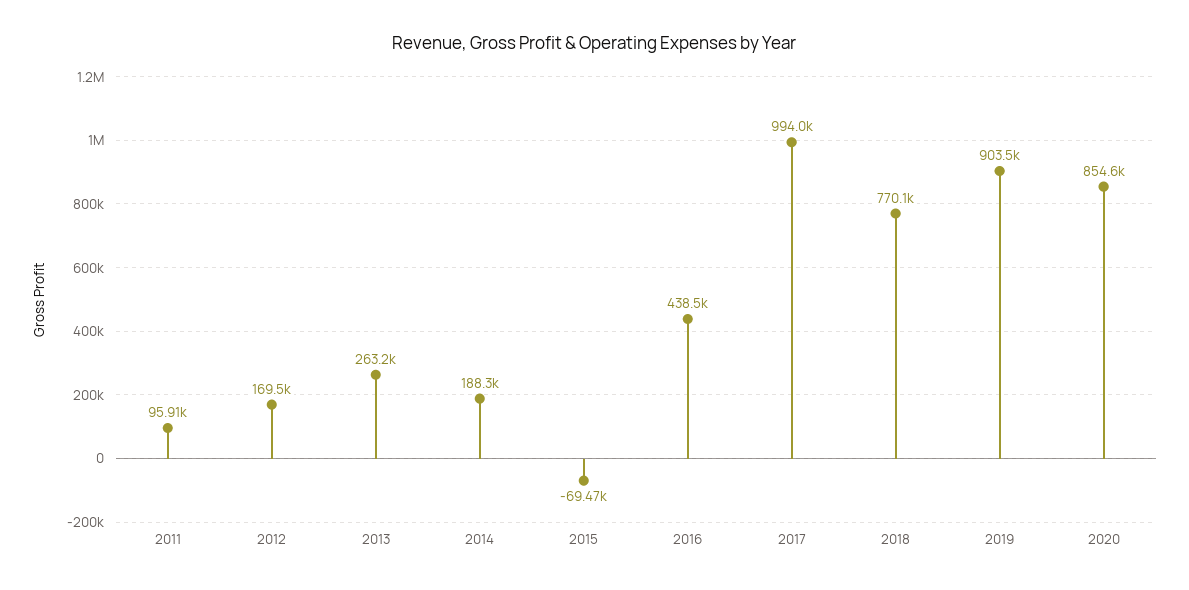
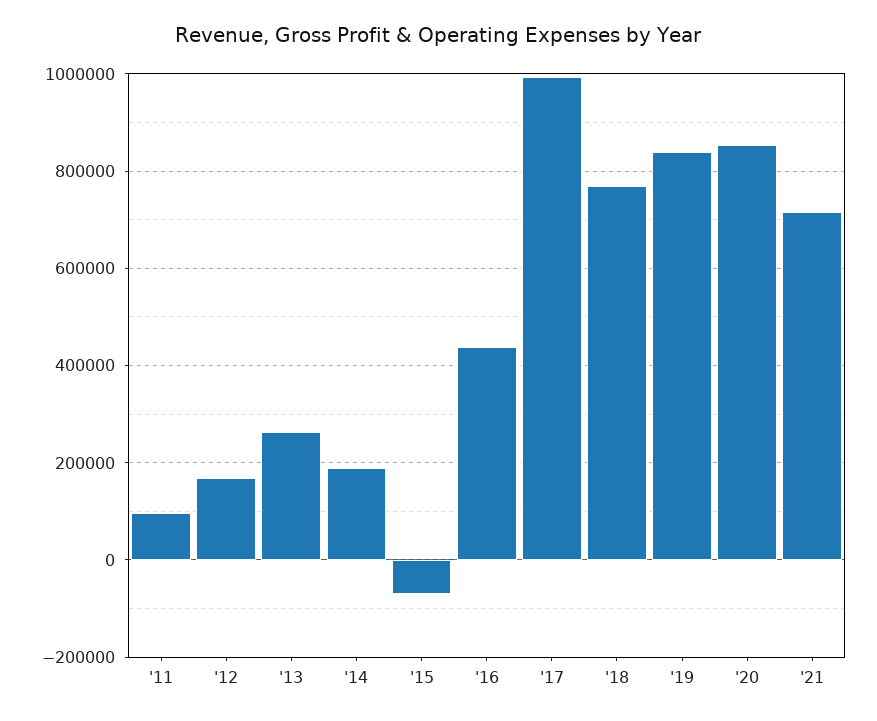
2019: 903500 -> 840000
'21: none -> 720000

